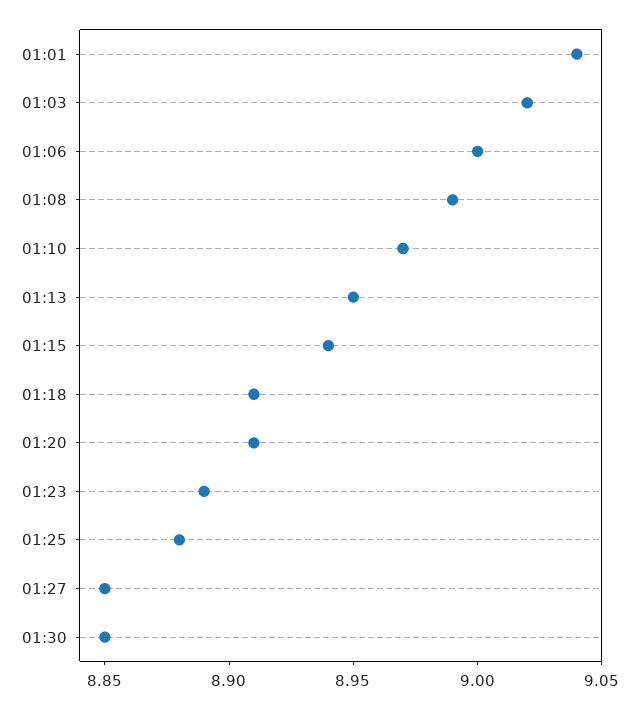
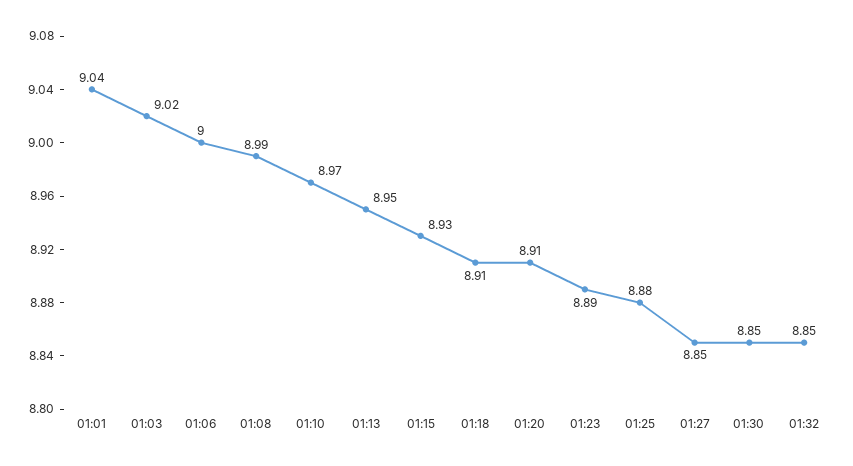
01:15: 8.94 -> 8.93
01:32: none -> 8.85

